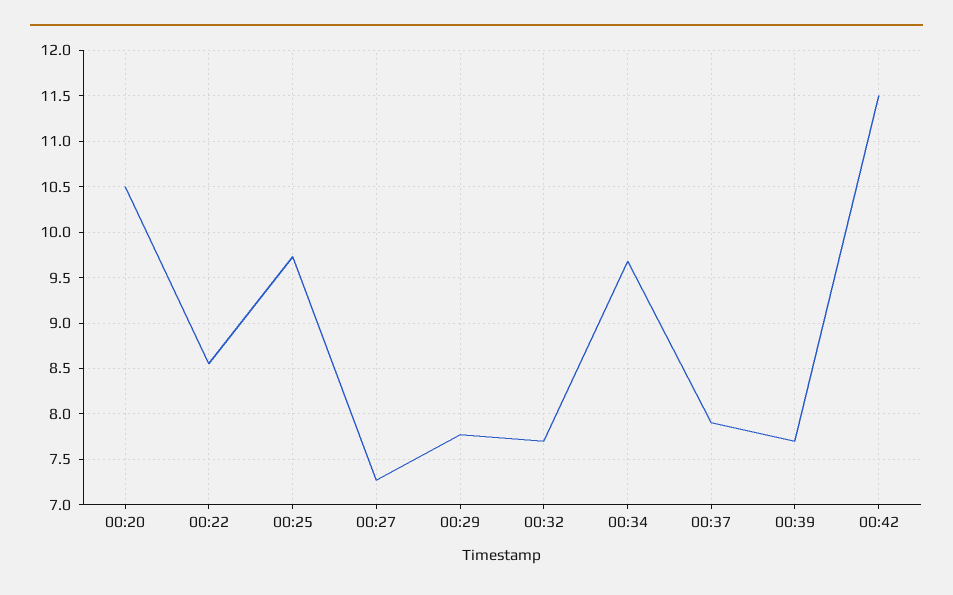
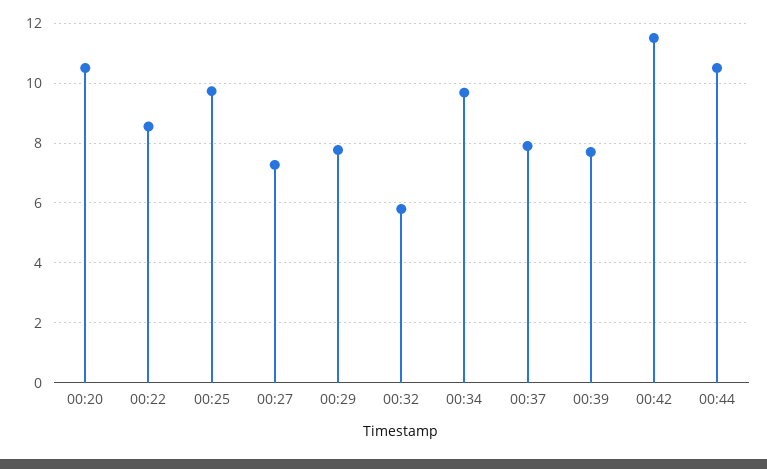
00:32: 7.7 -> 5.75
00:44: none -> 10.5

